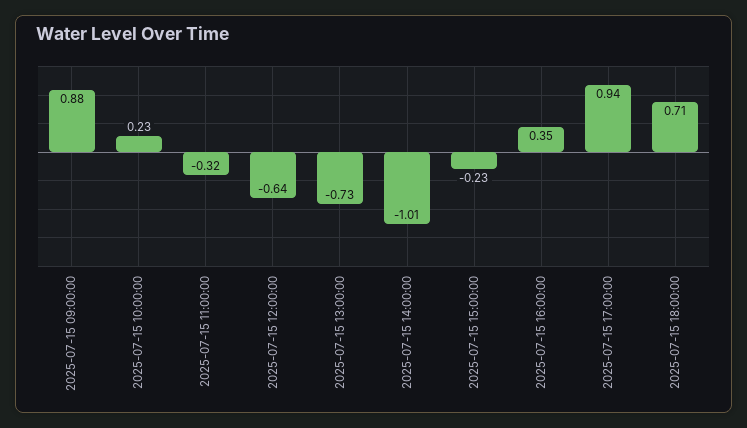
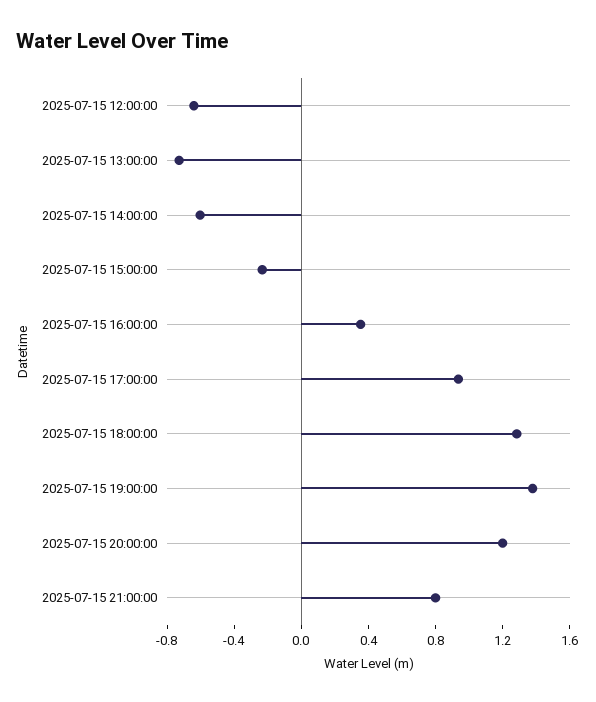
2025-07-15 09:00:00: 0.88 -> none
2025-07-15 10:00:00: 0.23 -> none
2025-07-15 11:00:00: -0.32 -> none
2025-07-15 14:00:00: -1.01 -> -0.6
2025-07-15 18:00:00: 0.71 -> 1.3
2025-07-15 19:00:00: none -> 1.4
2025-07-15 20:00:00: none -> 1.2
2025-07-15 21:00:00: none -> 0.8

